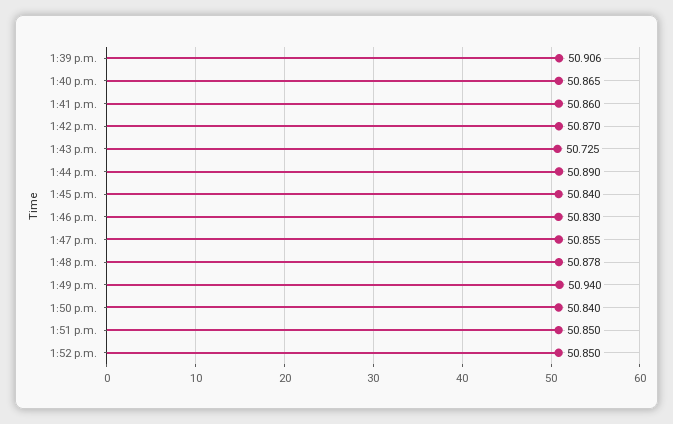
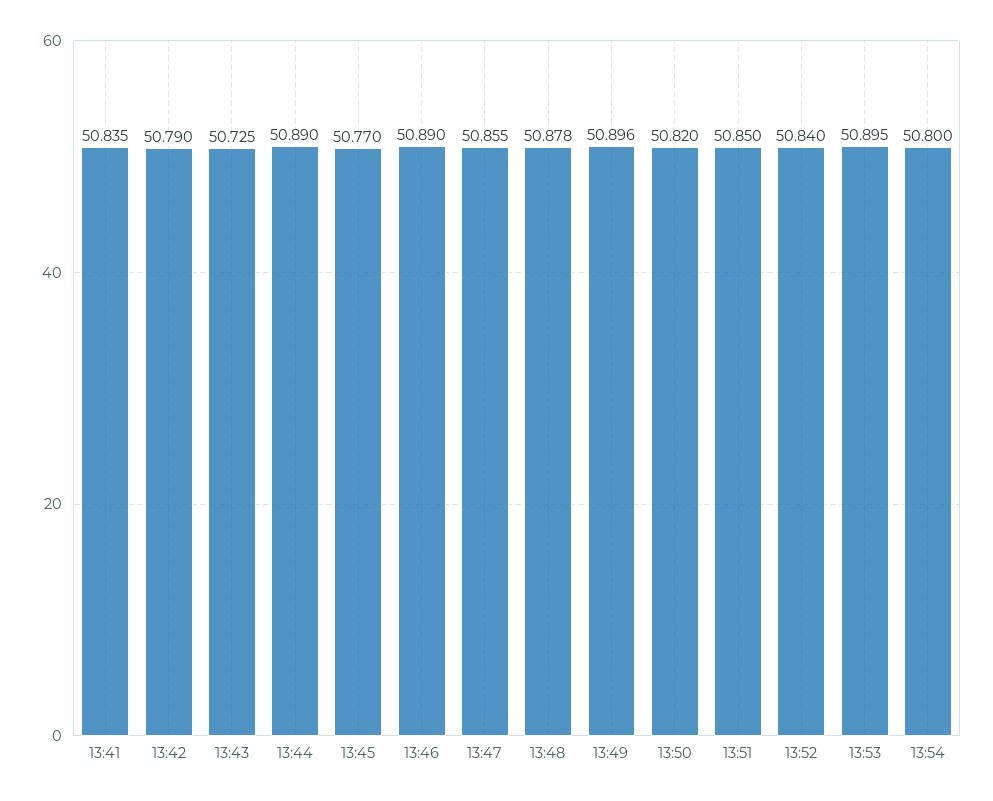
1:39 p.m.: 50.906 -> none
1:40 p.m.: 50.865 -> none
1:41 p.m.: 50.86 -> 50.835
1:42 p.m.: 50.87 -> 50.79
1:45 p.m.: 50.84 -> 50.77
1:46 p.m.: 50.83 -> 50.89
1:49 p.m.: 50.94 -> 50.896
1:50 p.m.: 50.84 -> 50.82
1:52 p.m.: 50.85 -> 50.84
13:53: none -> 50.895
13:54: none -> 50.8

